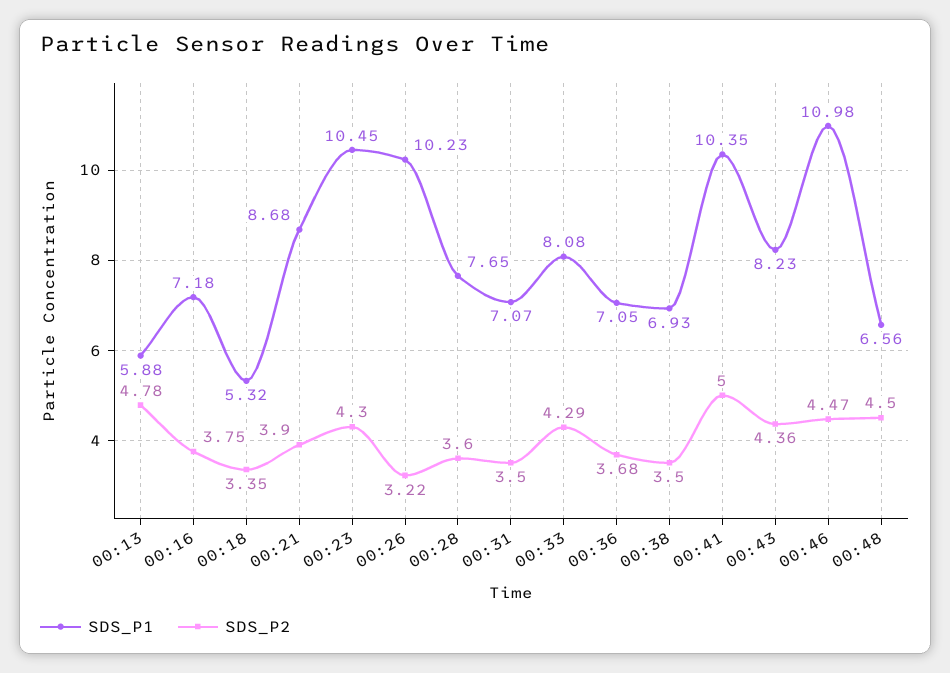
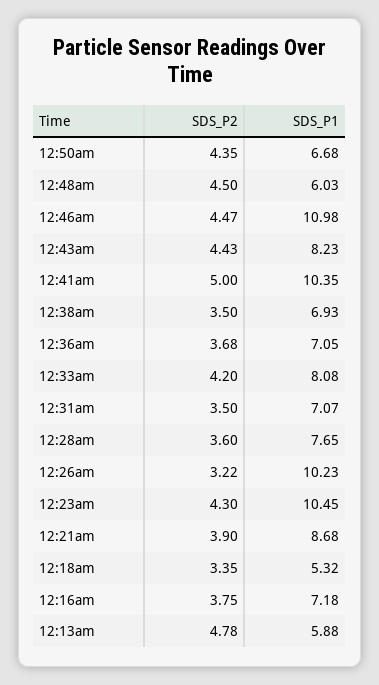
SDS_P2, 00:33: 4.29 -> 4.2
SDS_P2, 00:43: 4.36 -> 4.43
SDS_P1, 00:48: 6.56 -> 6.03
SDS_P2, 12:50am: none -> 4.35
SDS_P1, 12:50am: none -> 6.68

